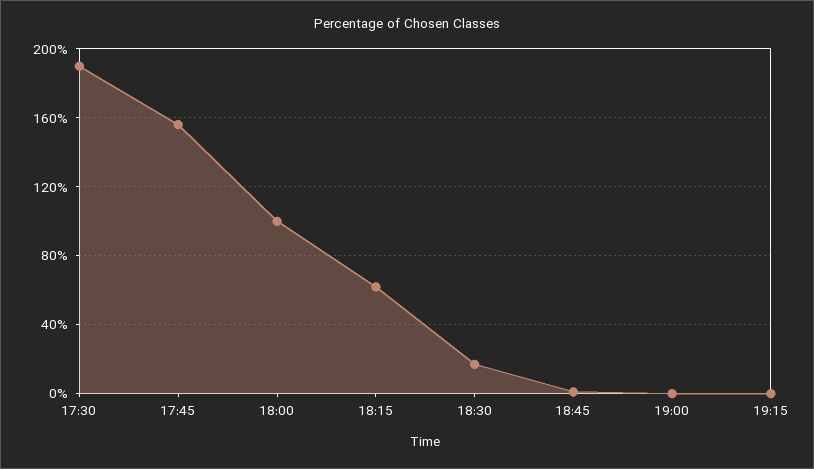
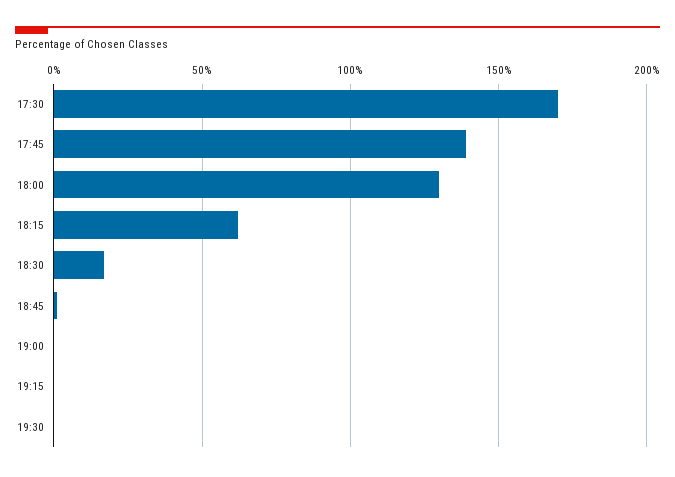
17:30: 190 -> 170
17:45: 155 -> 140
18:00: 100 -> 130
19:30: none -> 0

